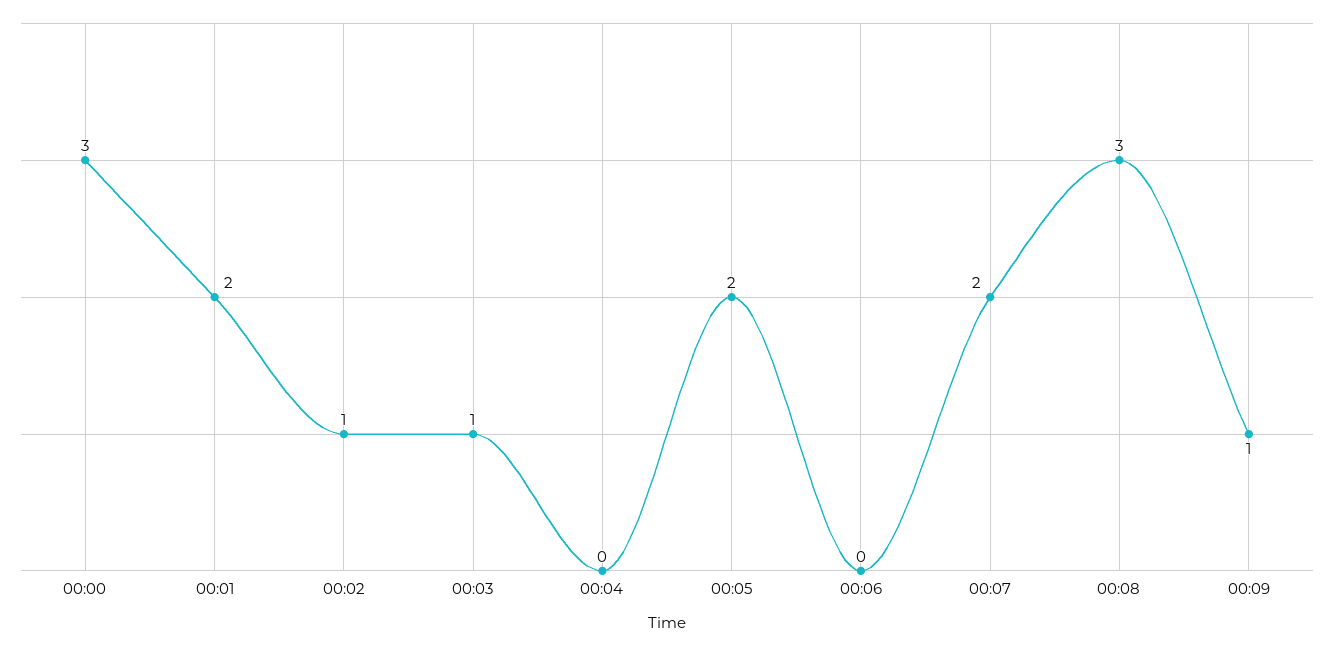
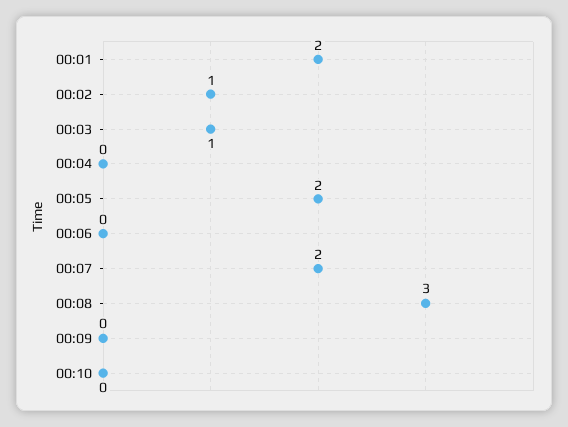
00:00: 3 -> none
00:09: 1 -> 0
00:10: none -> 0

